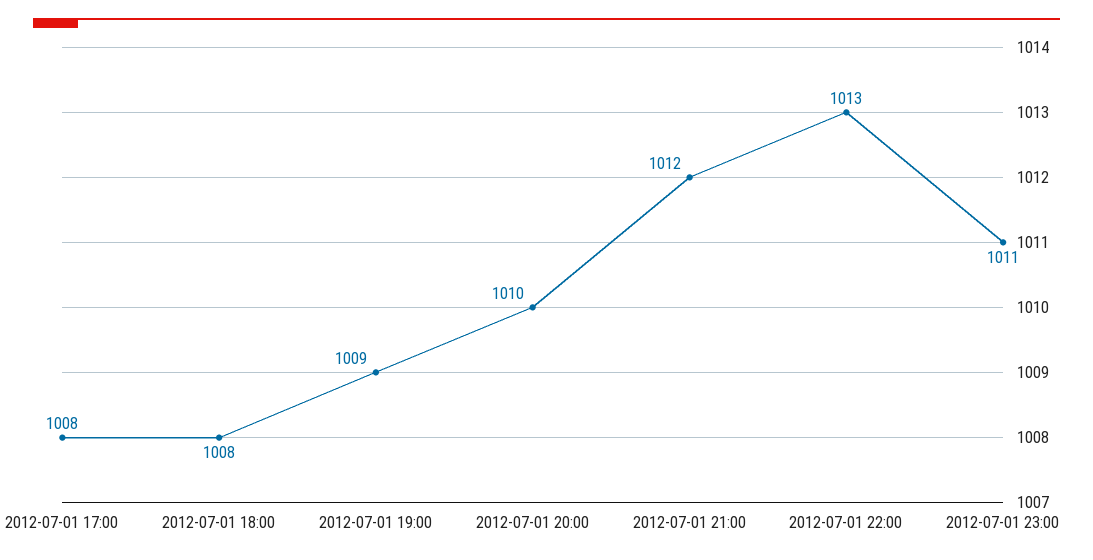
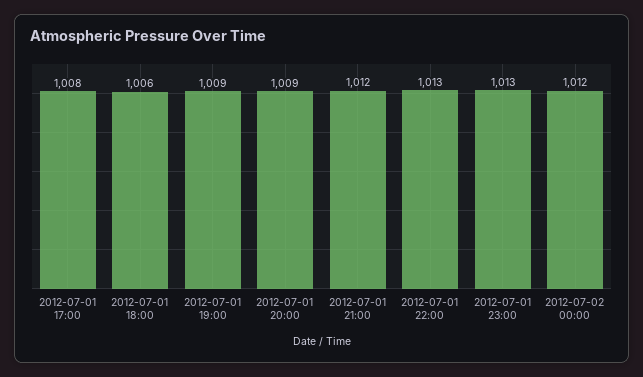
2012-07-01 18:00: 1008 -> 1006
2012-07-01 20:00: 1010 -> 1009
2012-07-01 23:00: 1011 -> 1013
2012-07-02 00:00: none -> 1012

